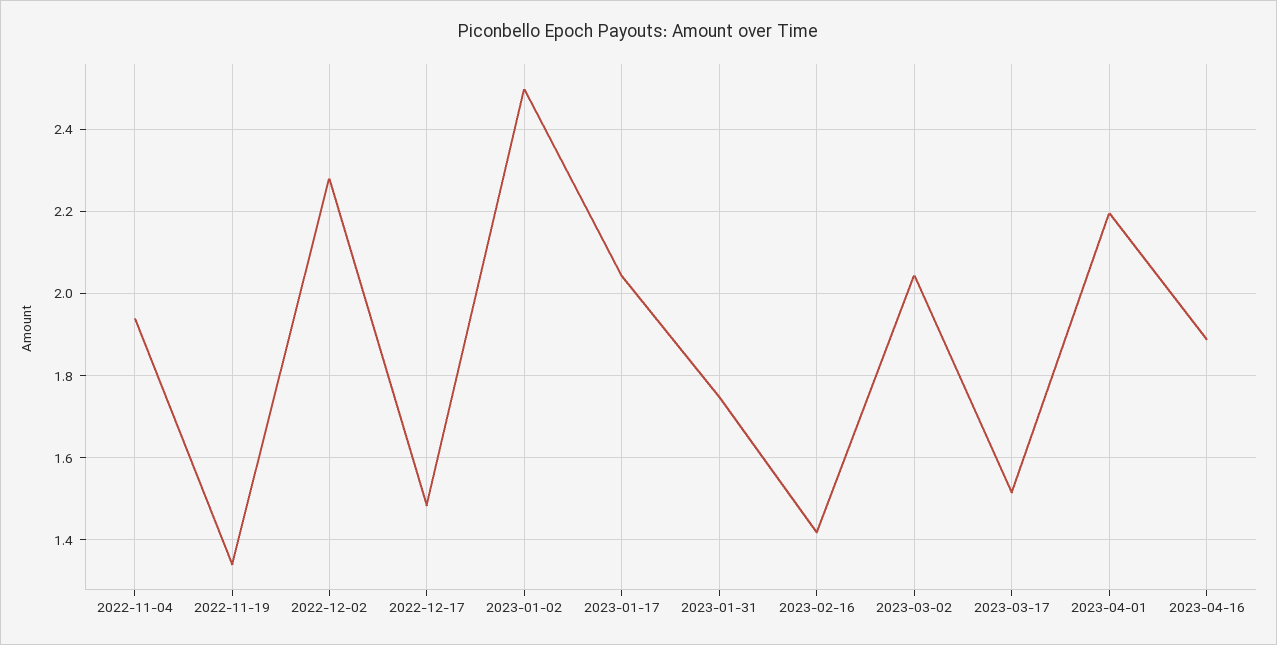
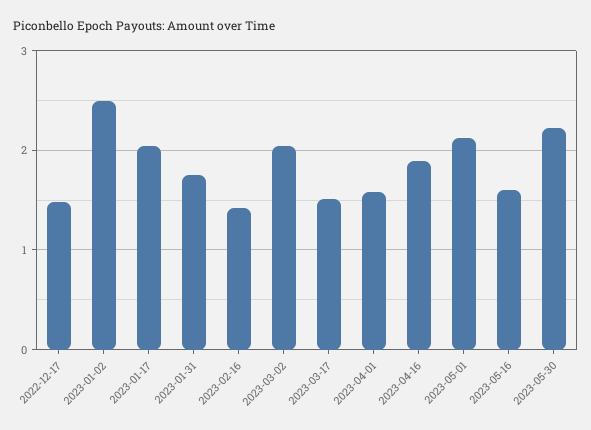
2022-11-04: 1.94 -> none
2022-11-19: 1.34 -> none
2022-12-02: 2.28 -> none
2023-04-01: 2.2 -> 1.6
2023-05-01: none -> 2.1
2023-05-16: none -> 1.6
2023-05-30: none -> 2.2

